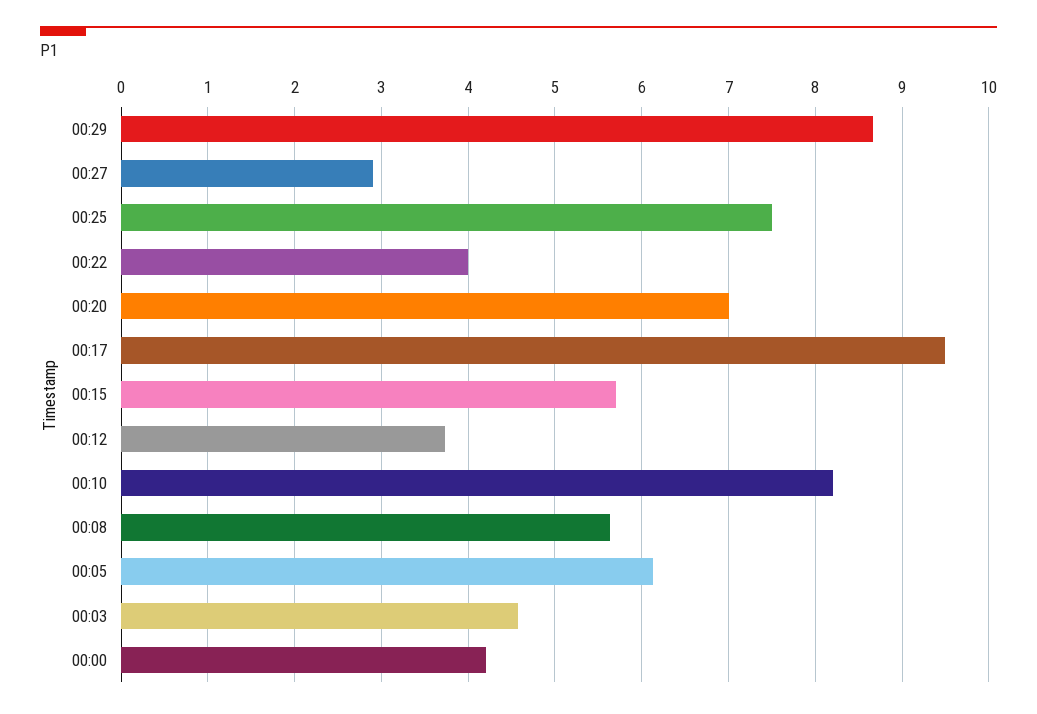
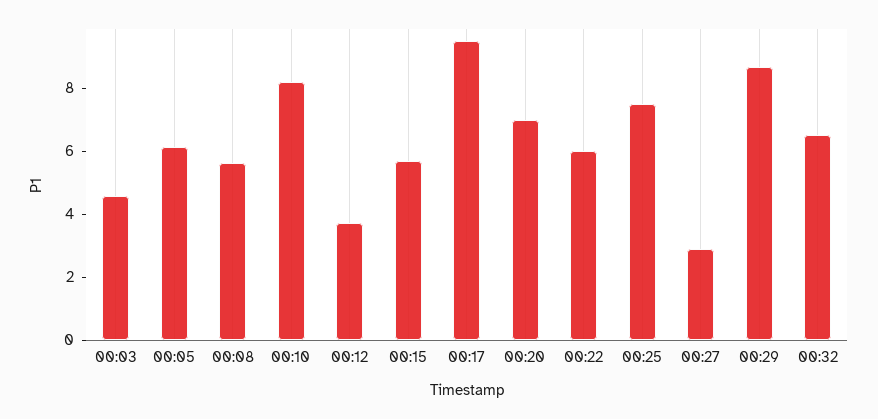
00:22: 4 -> 6
00:00: 4.2 -> none
00:32: none -> 6.5

